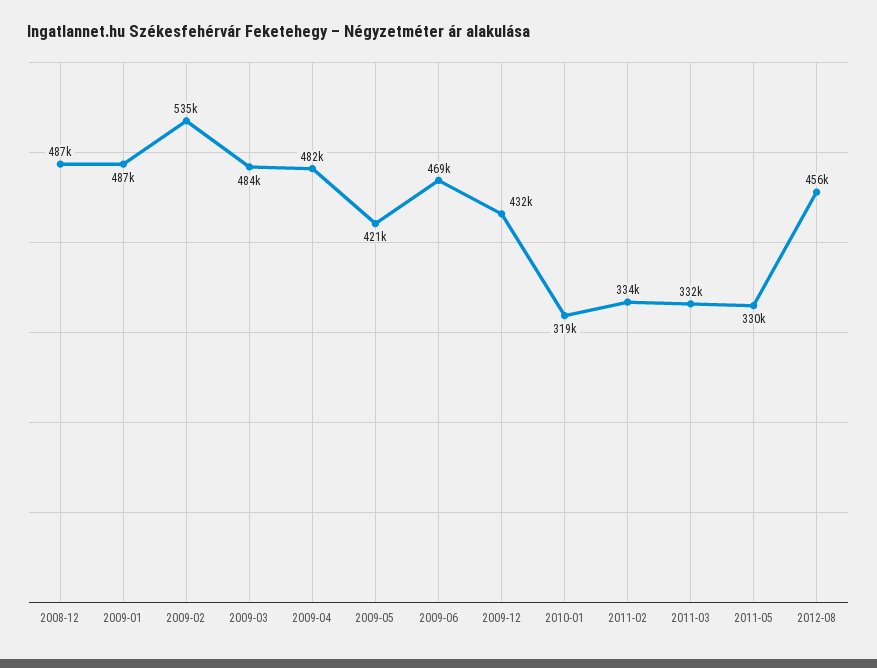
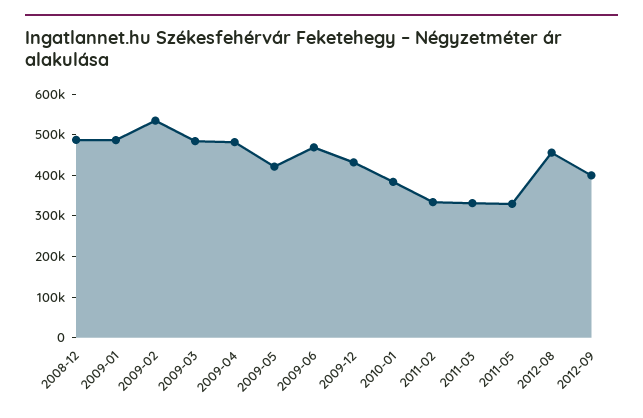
2010-01: 319000 -> 380000
2012-09: none -> 400000

